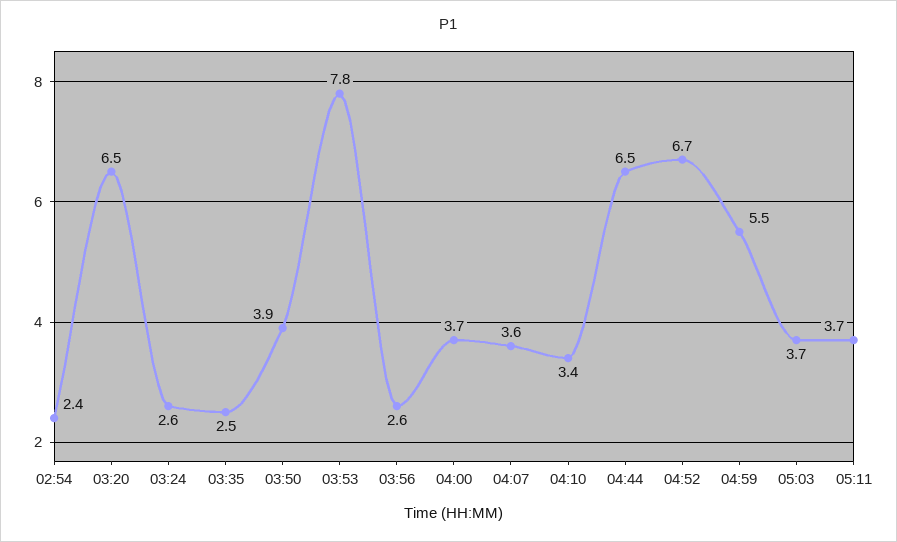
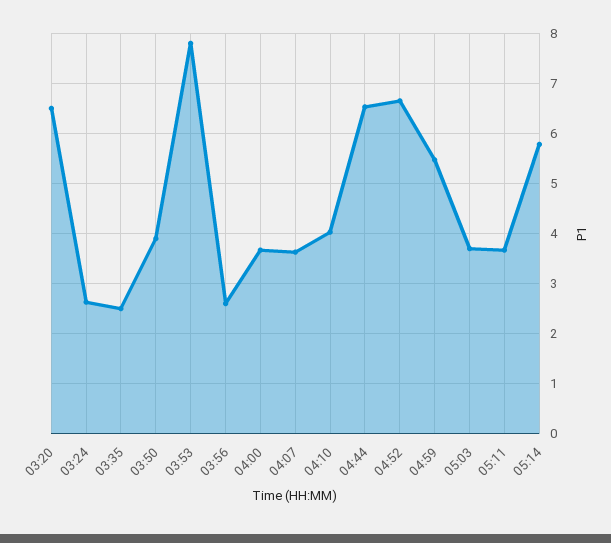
02:54: 2.4 -> none
04:10: 3.4 -> 4
05:14: none -> 5.8

